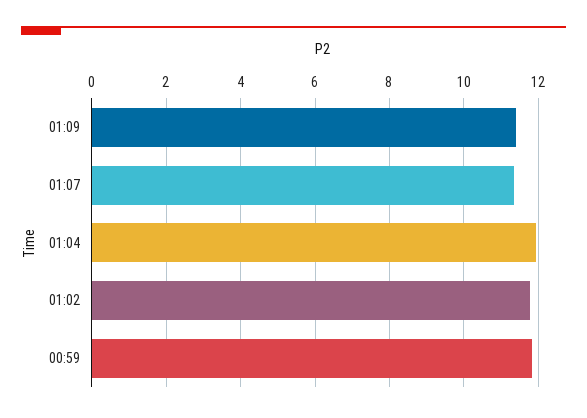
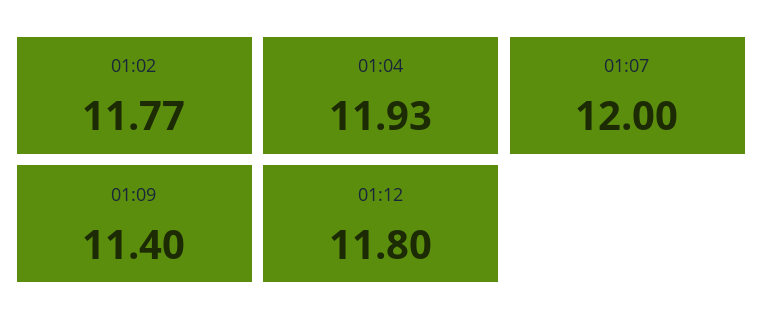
01:07: 11.4 -> 12
00:59: 11.8 -> none
01:12: none -> 11.8

